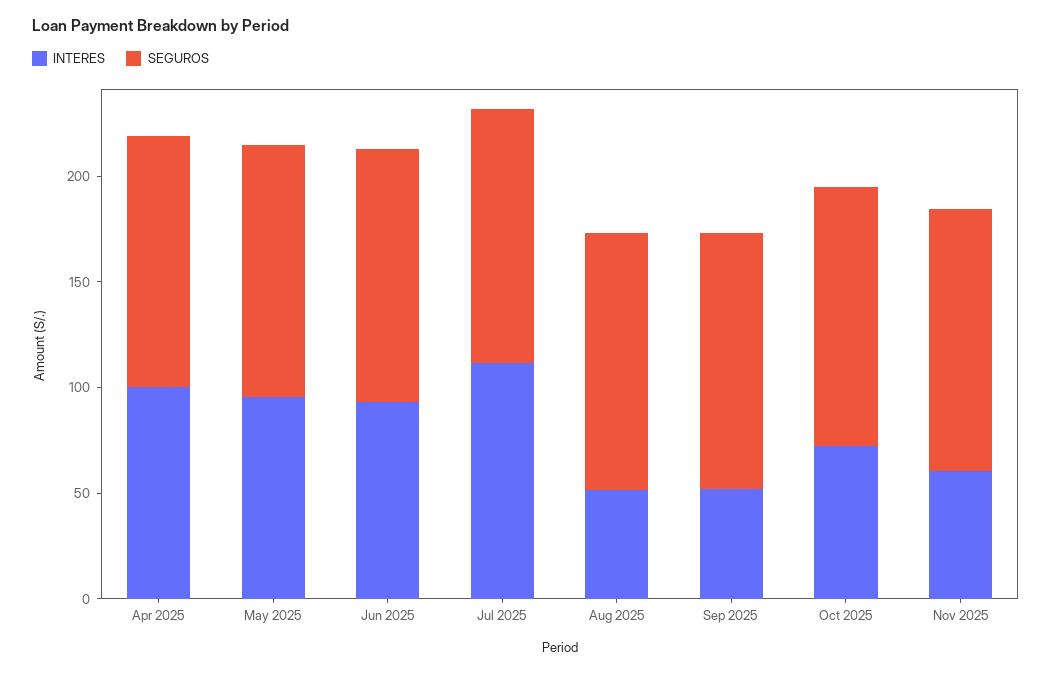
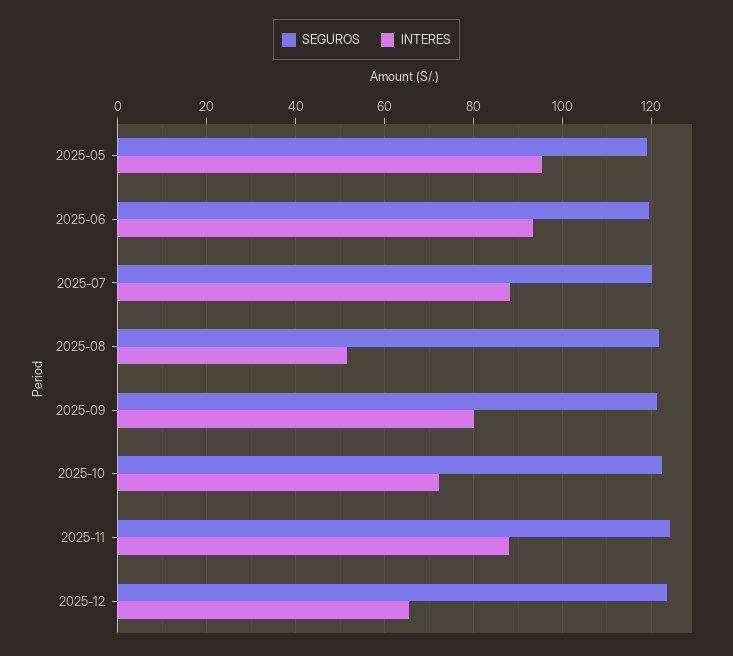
INTERES, Apr 2025: 100 -> none
SEGUROS, Apr 2025: 120 -> none
INTERES, Jul 2025: 110 -> 88
INTERES, Sep 2025: 50 -> 80
INTERES, Nov 2025: 60 -> 88
SEGUROS, 2025-12: none -> 124
INTERES, 2025-12: none -> 66

